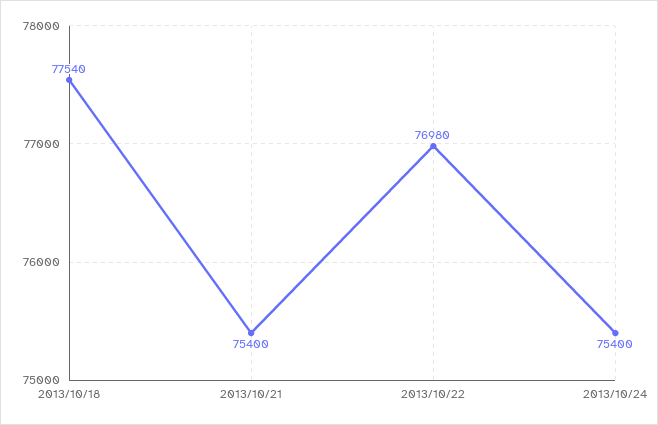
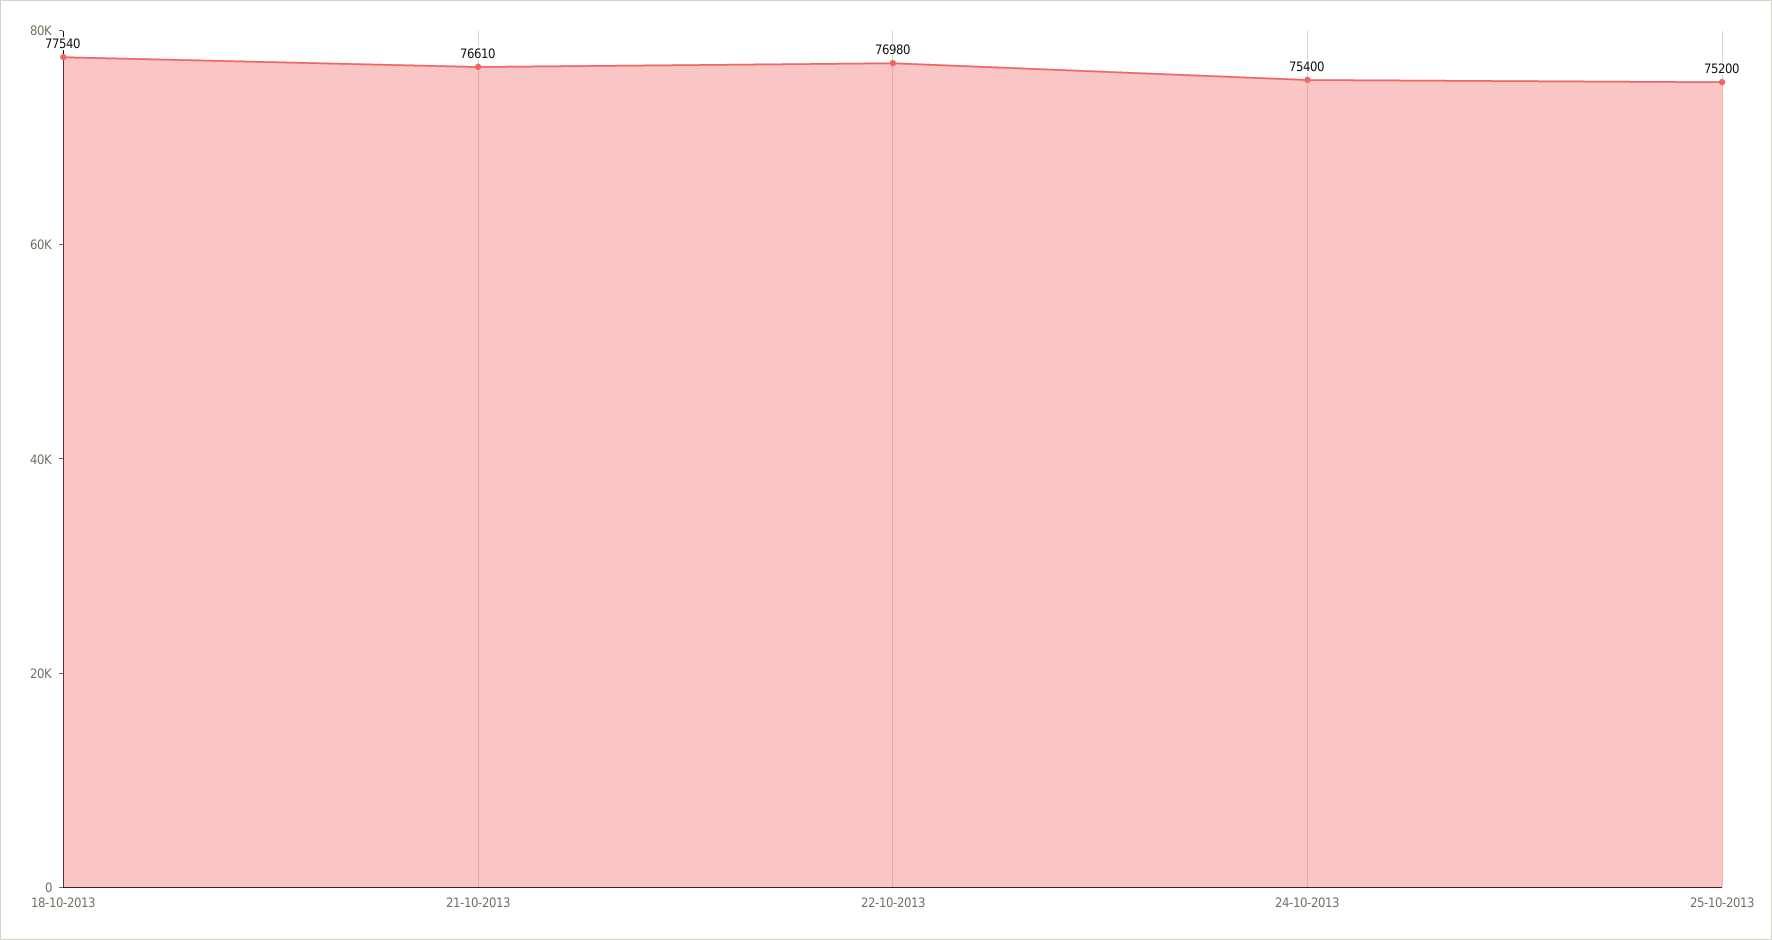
2013/10/21: 75400 -> 76610
25-10-2013: none -> 75200

